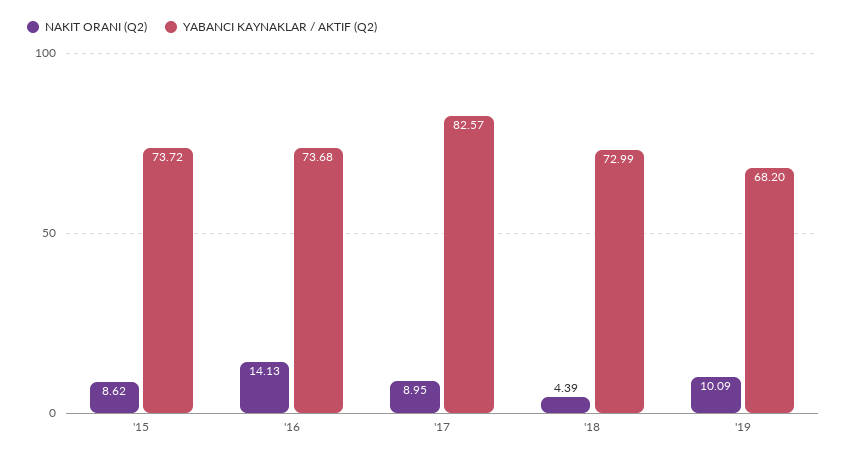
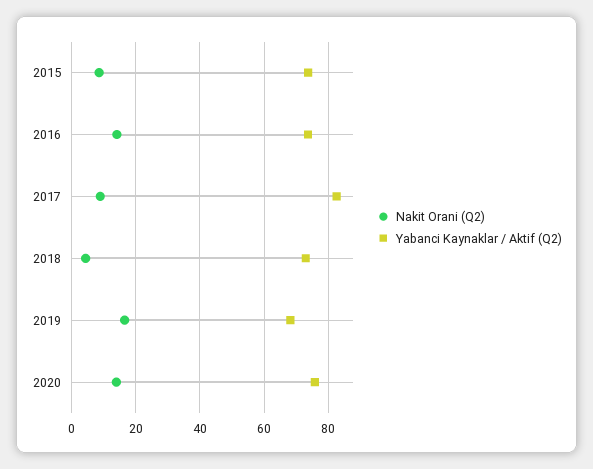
NAKIT ORANI (Q2), '19: 10.09 -> 16
NAKIT ORANI (Q2), 2020: none -> 14
YABANCI KAYNAKLAR / AKTIF (Q2), 2020: none -> 76

